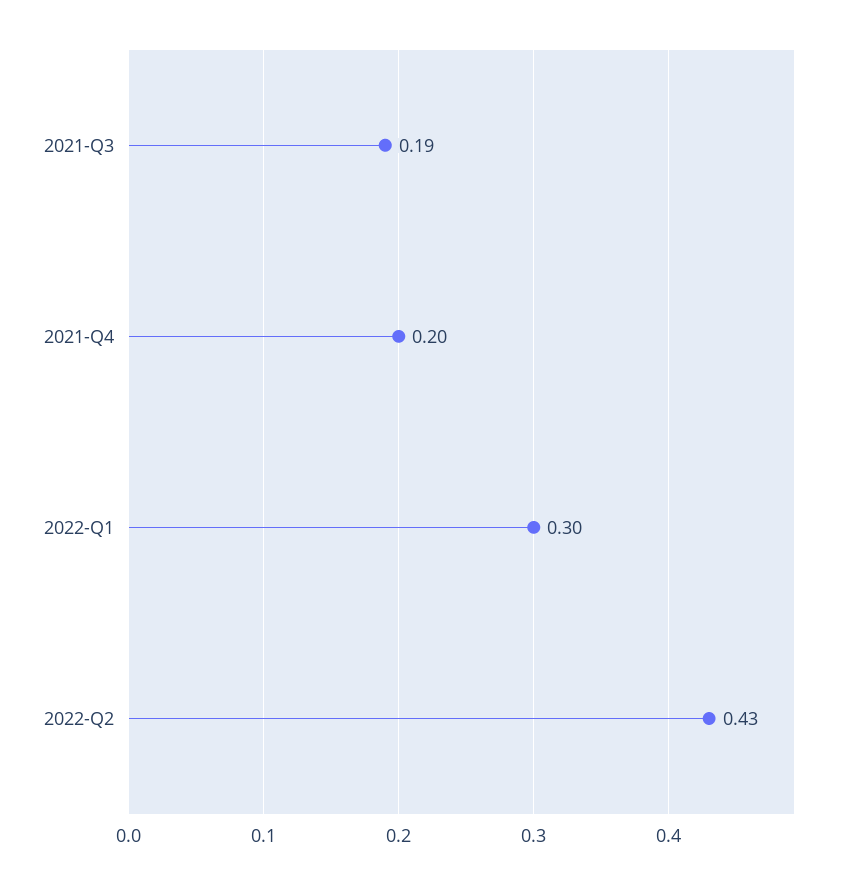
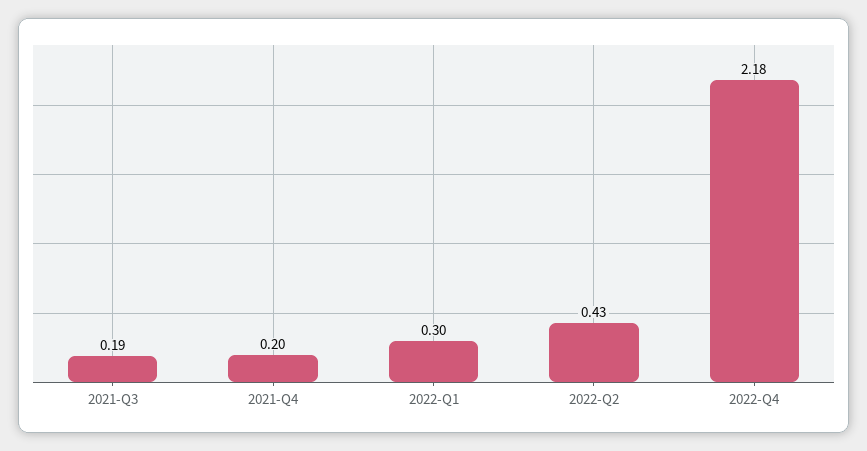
2022-Q4: none -> 2.18

